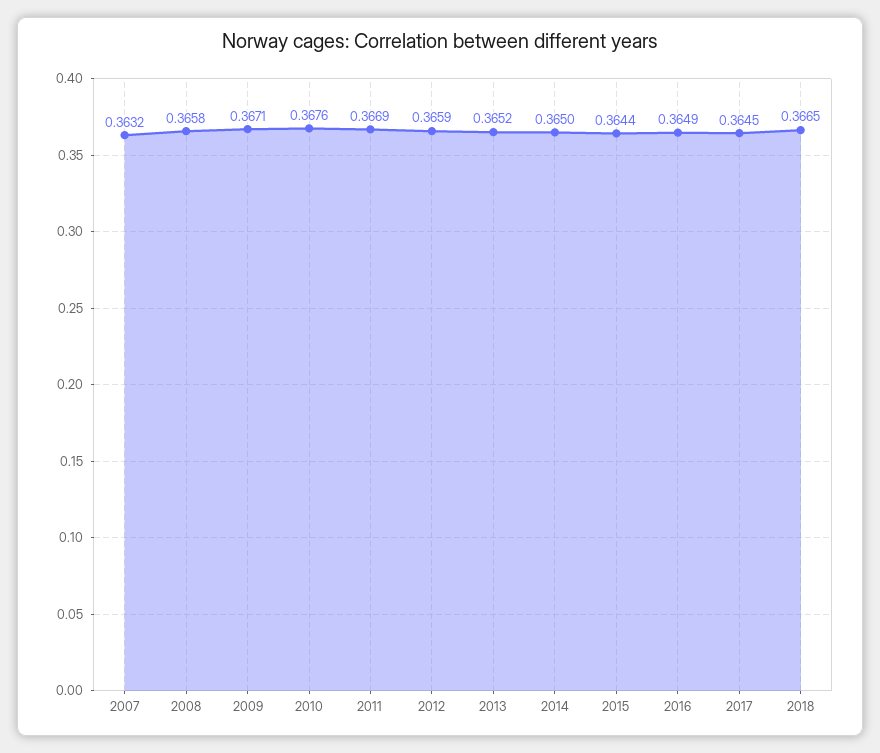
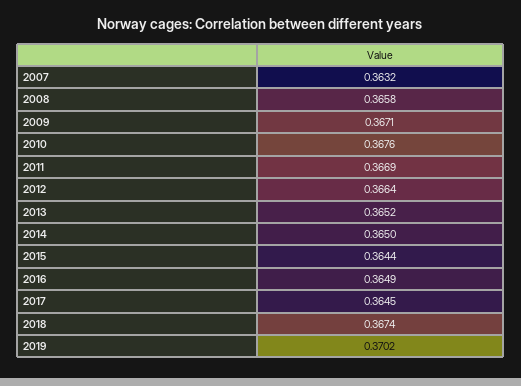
2012: 0.3659 -> 0.3664
2018: 0.3665 -> 0.3674
2019: none -> 0.3702

